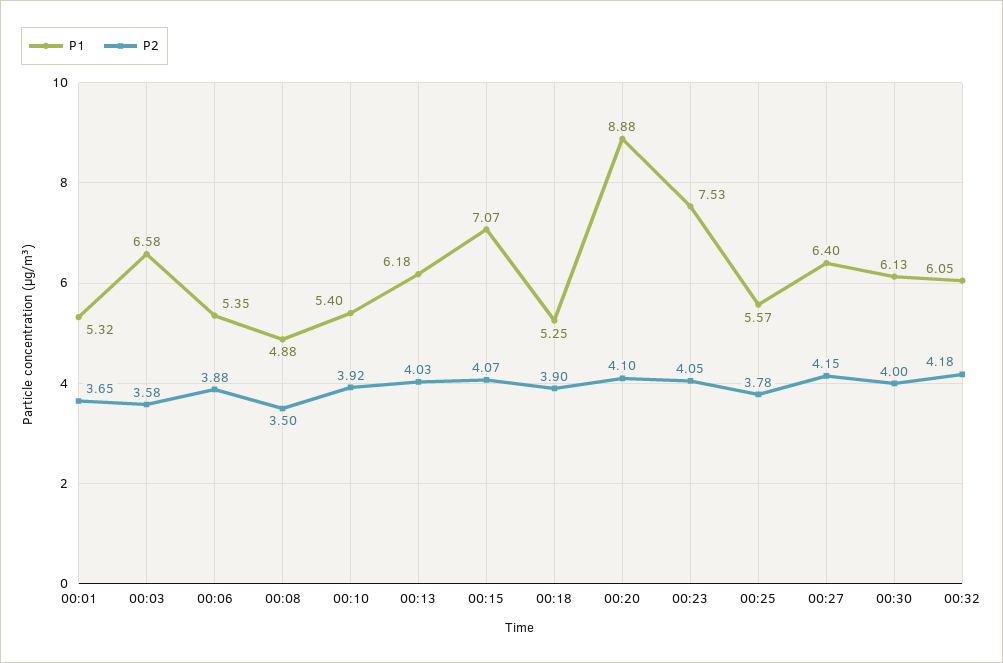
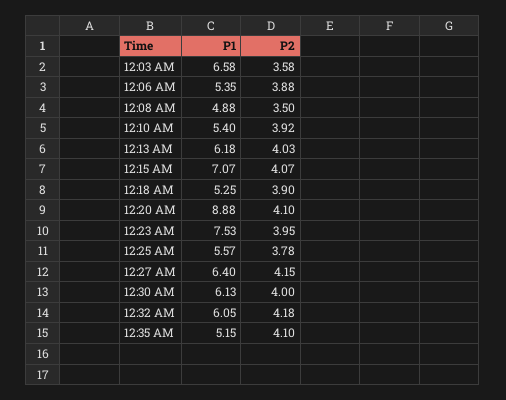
P1, 00:01: 5.32 -> none
P2, 00:01: 3.65 -> none
P2, 00:23: 4.05 -> 3.95
P1, 12:35 AM: none -> 5.15
P2, 12:35 AM: none -> 4.1

